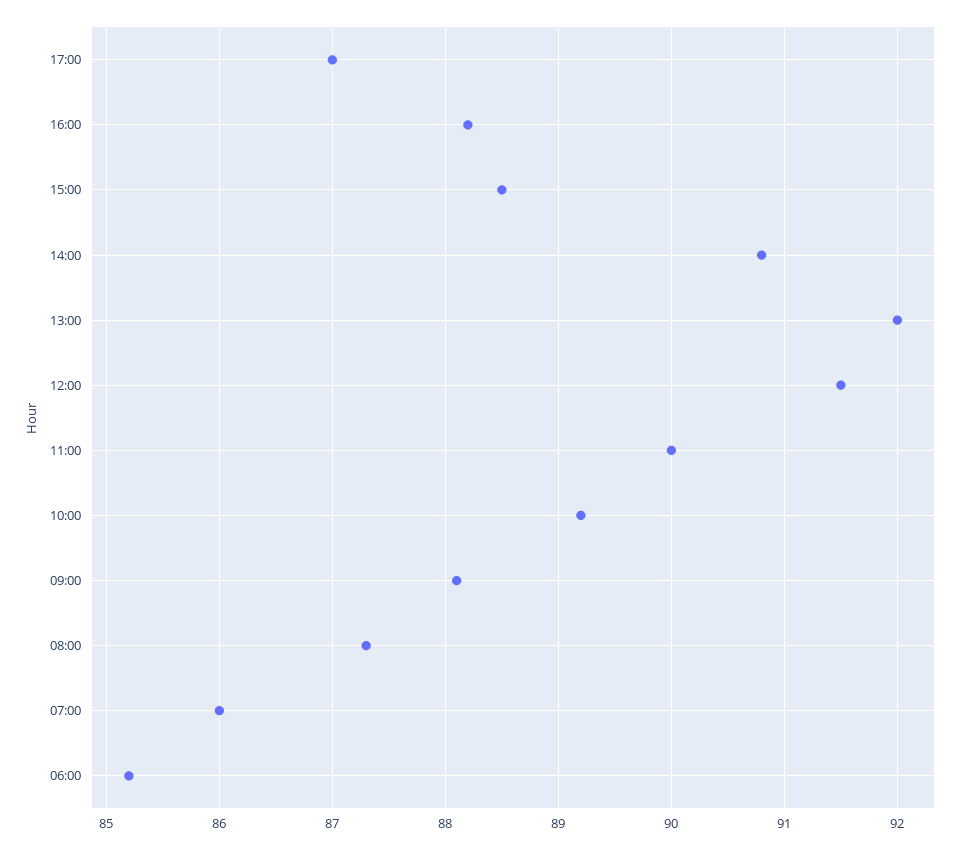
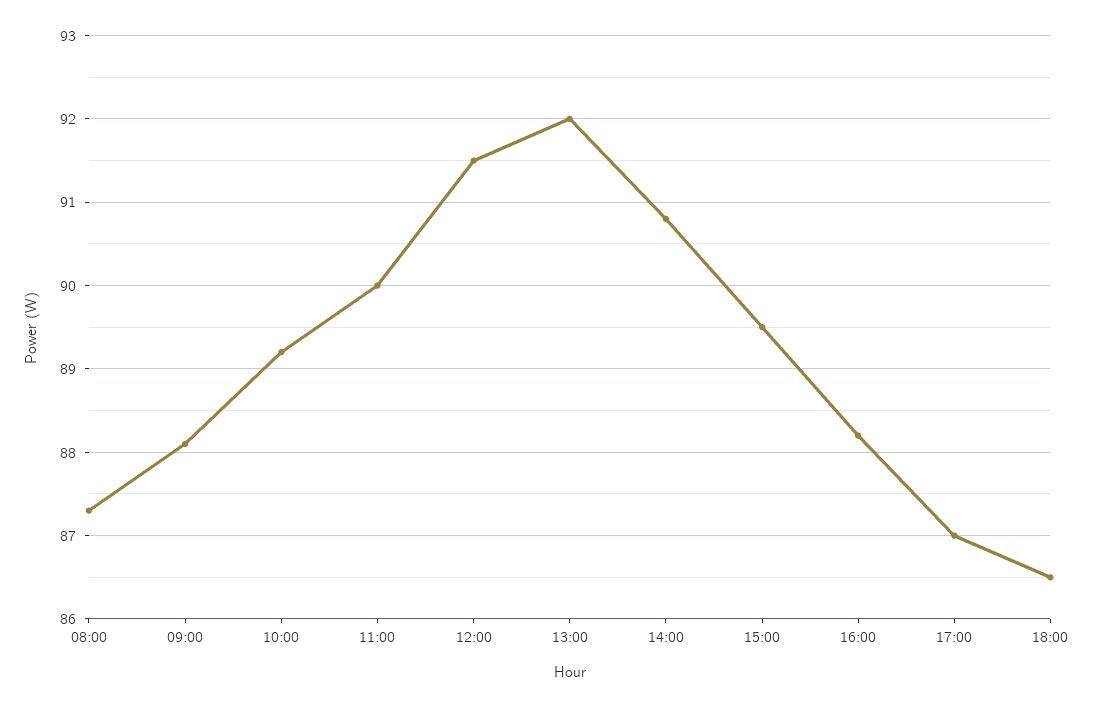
15:00: 88.5 -> 89.5
07:00: 86 -> none
06:00: 85.2 -> none
18:00: none -> 86.5

